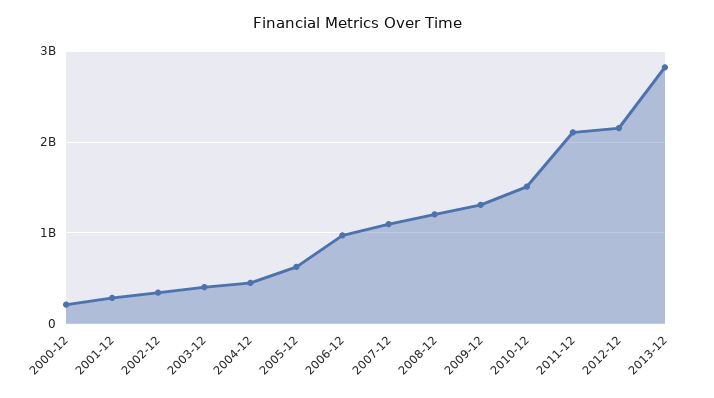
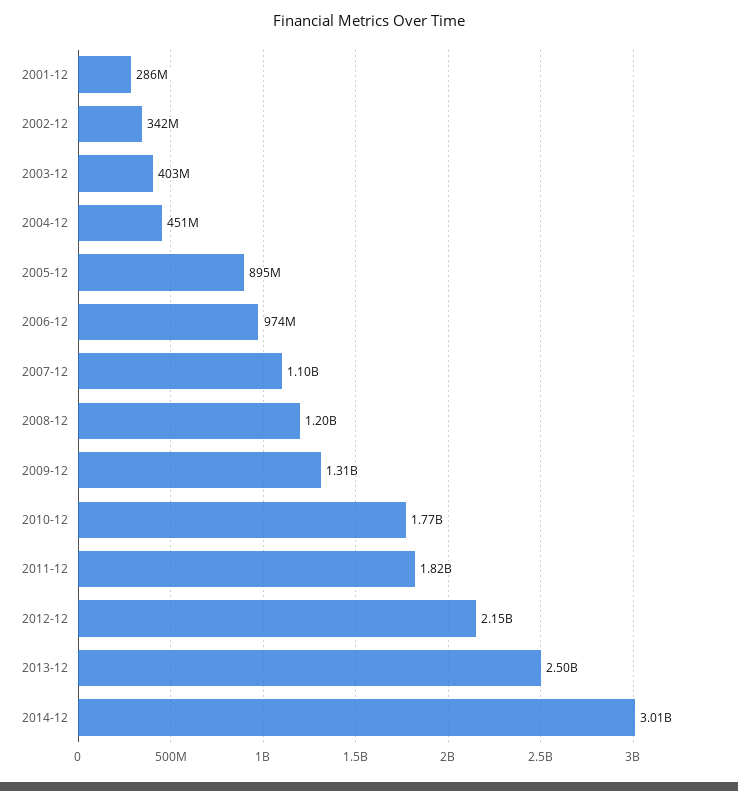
2000-12: 200000000 -> none
2005-12: 600000000 -> 895000000
2010-12: 1500000000 -> 1770000000
2011-12: 2100000000 -> 1820000000
2013-12: 2800000000 -> 2500000000
2014-12: none -> 3010000000

